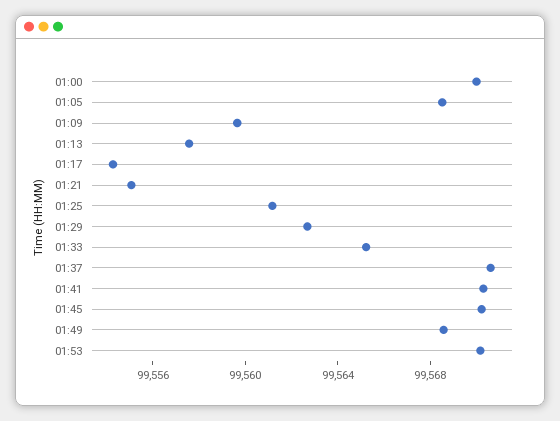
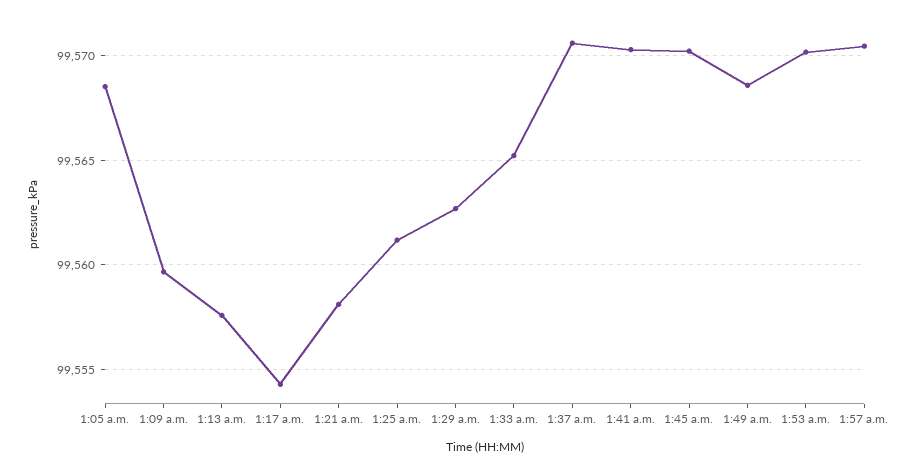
01:00: 99570 -> none
01:21: 99555 -> 99558
1:57 a.m.: none -> 99570.5

